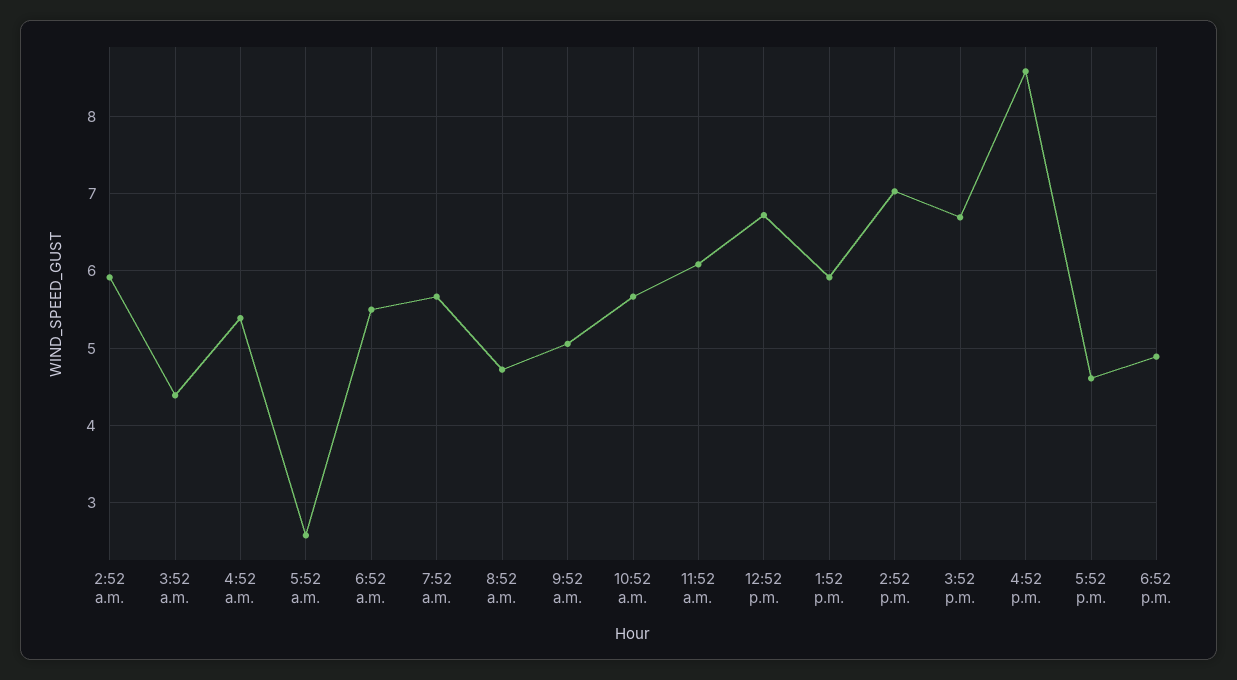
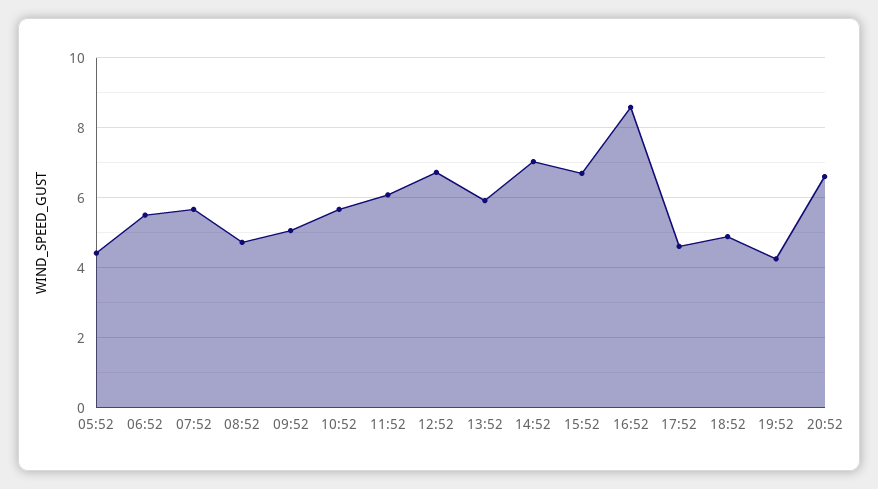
2:52 a.m.: 5.9 -> none
3:52 a.m.: 4.4 -> none
4:52 a.m.: 5.4 -> none
5:52 a.m.: 2.6 -> 4.4
19:52: none -> 4.2
20:52: none -> 6.6

